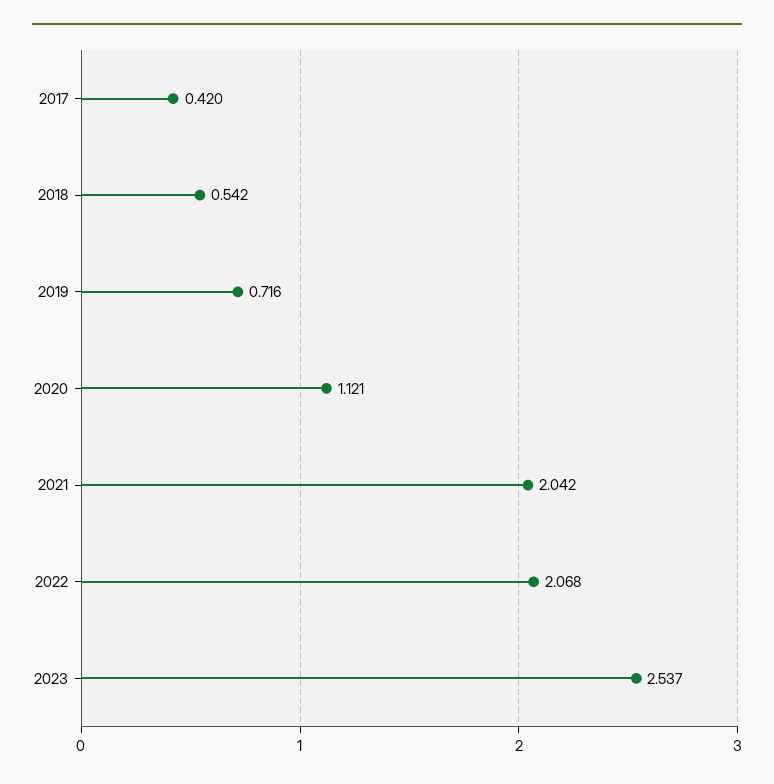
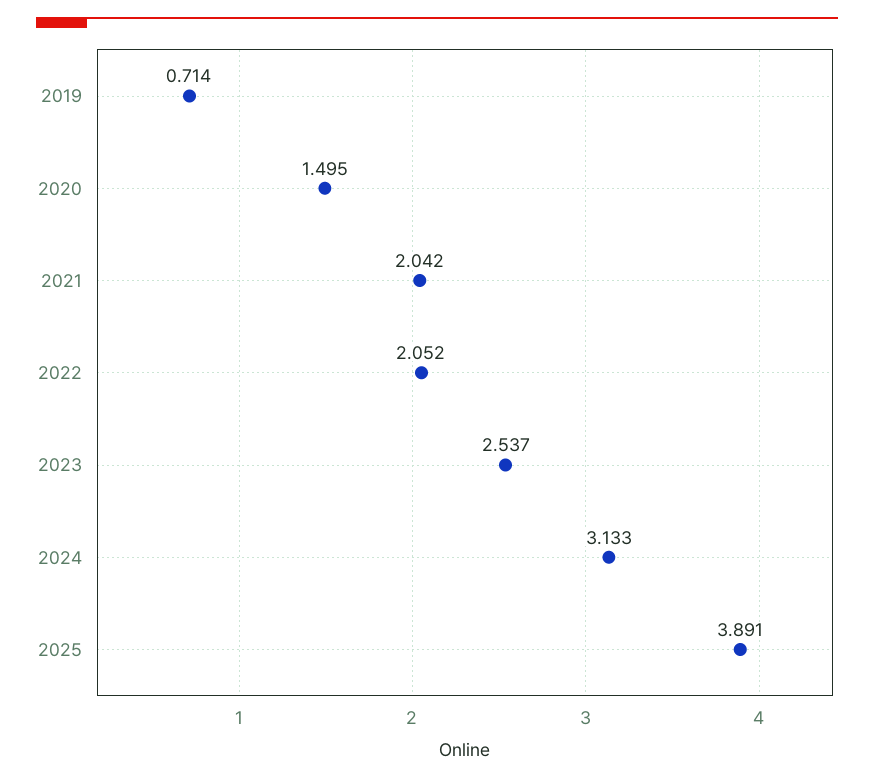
2017: 0.42 -> none
2018: 0.542 -> none
2019: 0.716 -> 0.714
2020: 1.121 -> 1.495
2022: 2.068 -> 2.052
2024: none -> 3.133
2025: none -> 3.891

